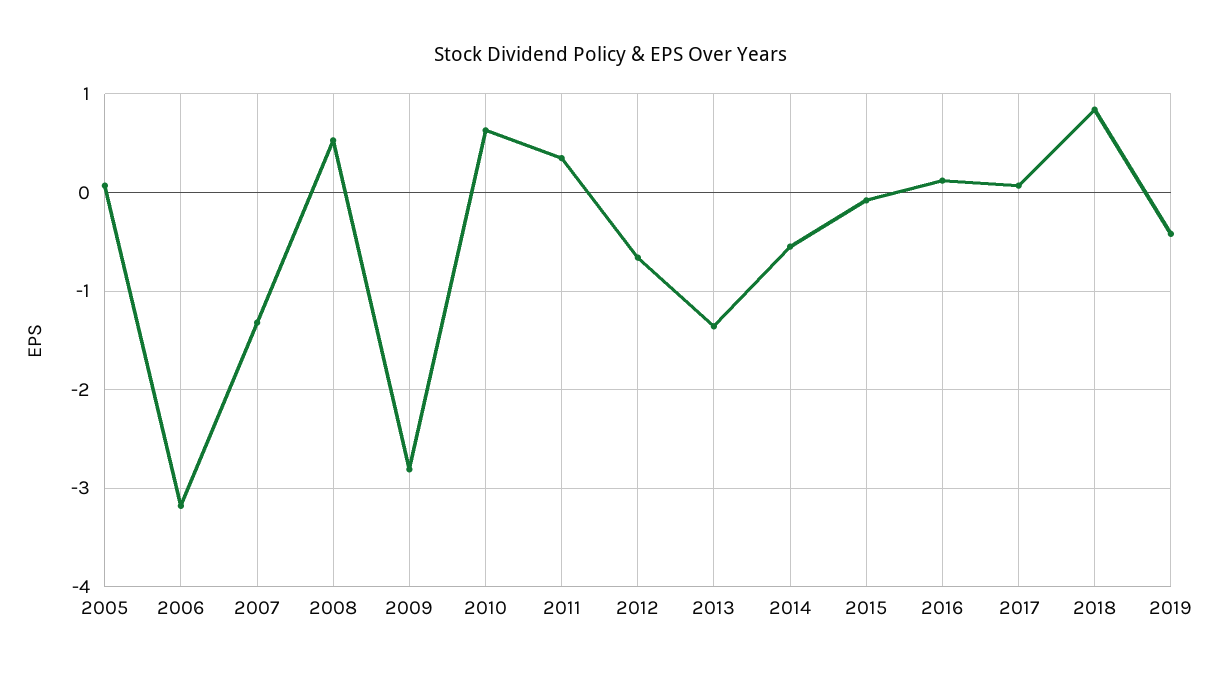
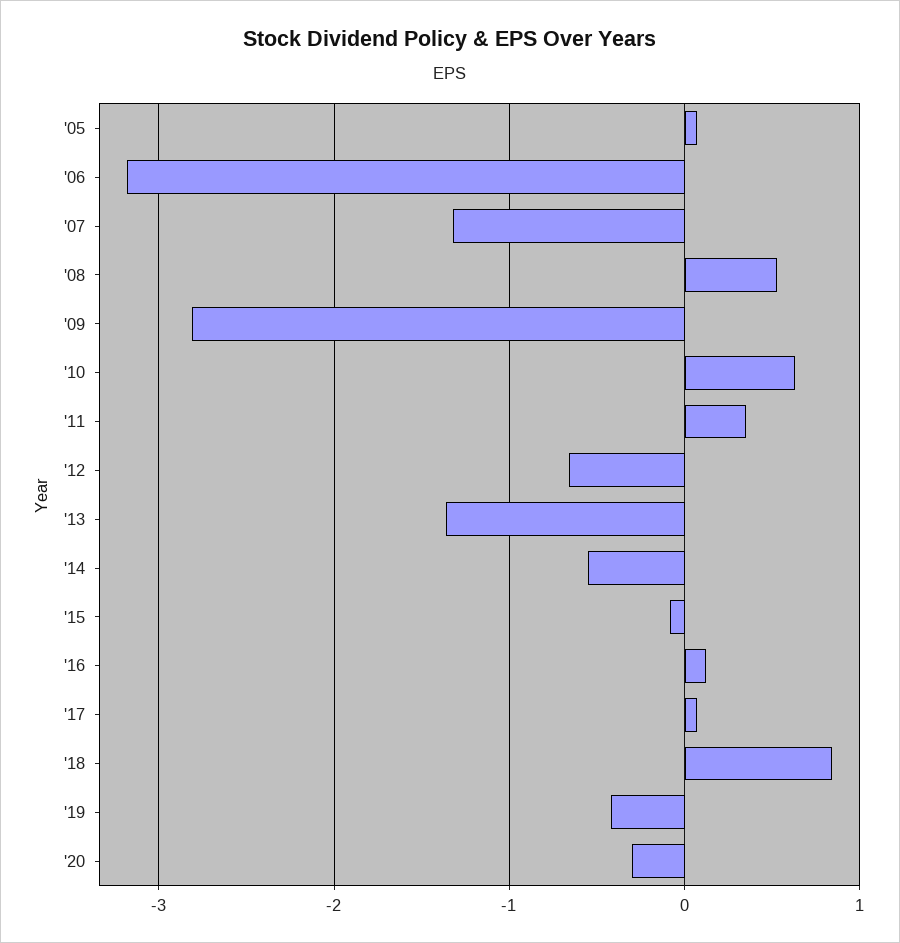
'20: none -> -0.3

